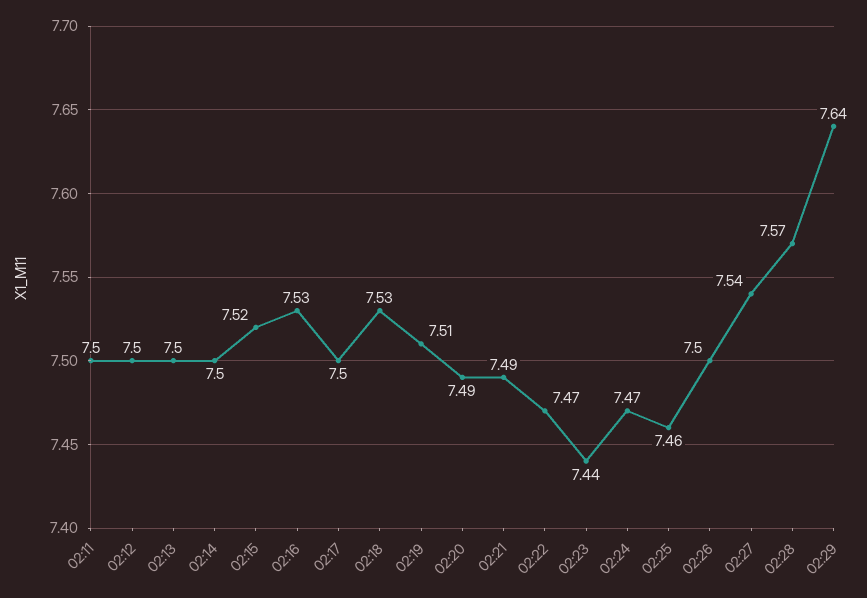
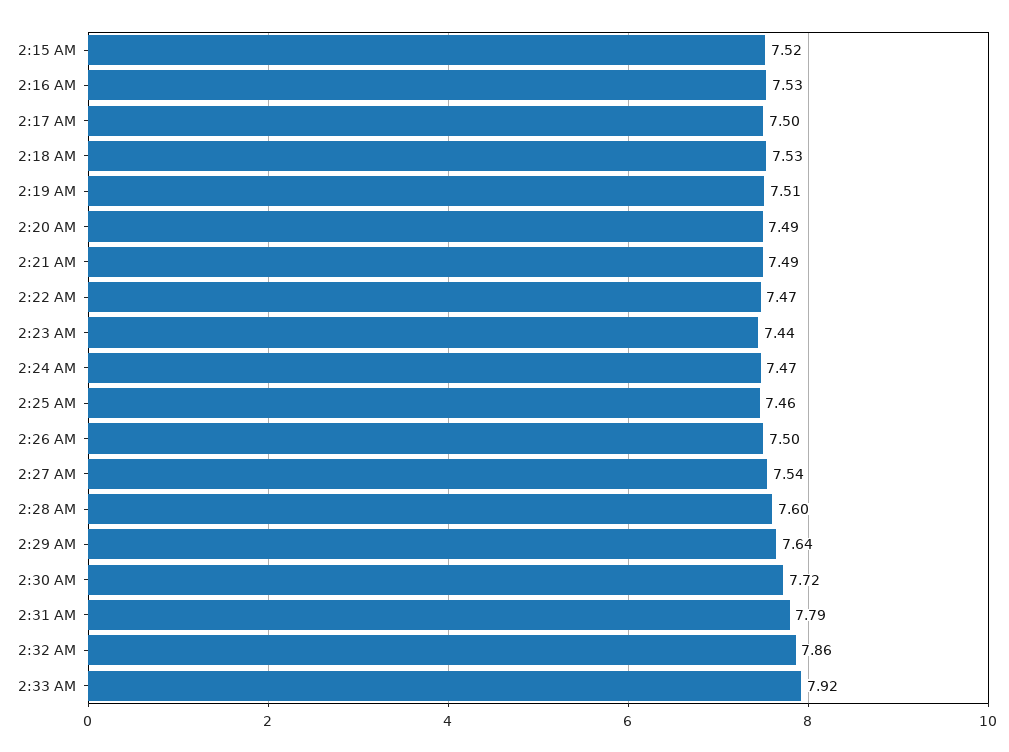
02:11: 7.5 -> none
02:12: 7.5 -> none
02:13: 7.5 -> none
02:14: 7.5 -> none
02:28: 7.57 -> 7.6
2:30 AM: none -> 7.72
2:31 AM: none -> 7.79
2:32 AM: none -> 7.86
2:33 AM: none -> 7.92

